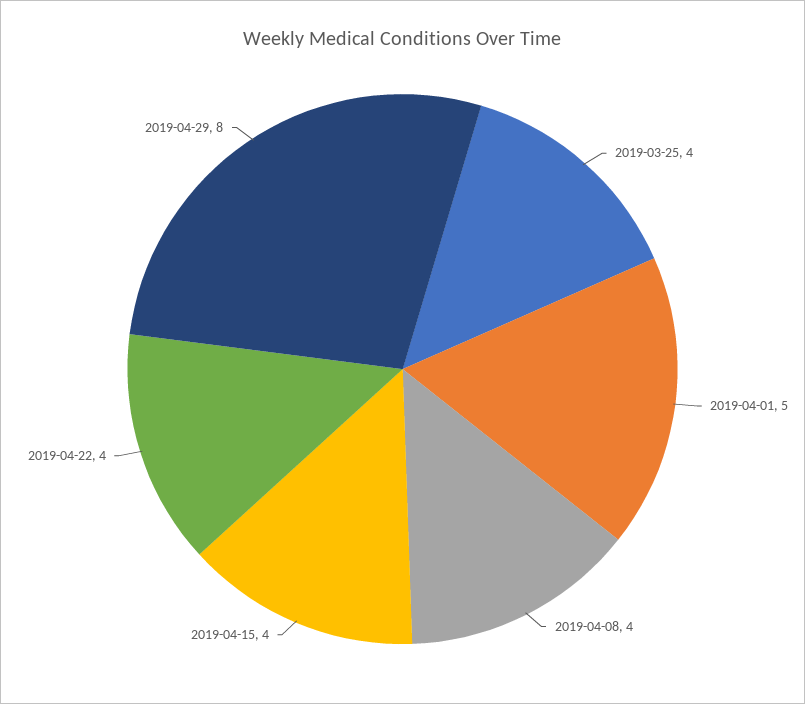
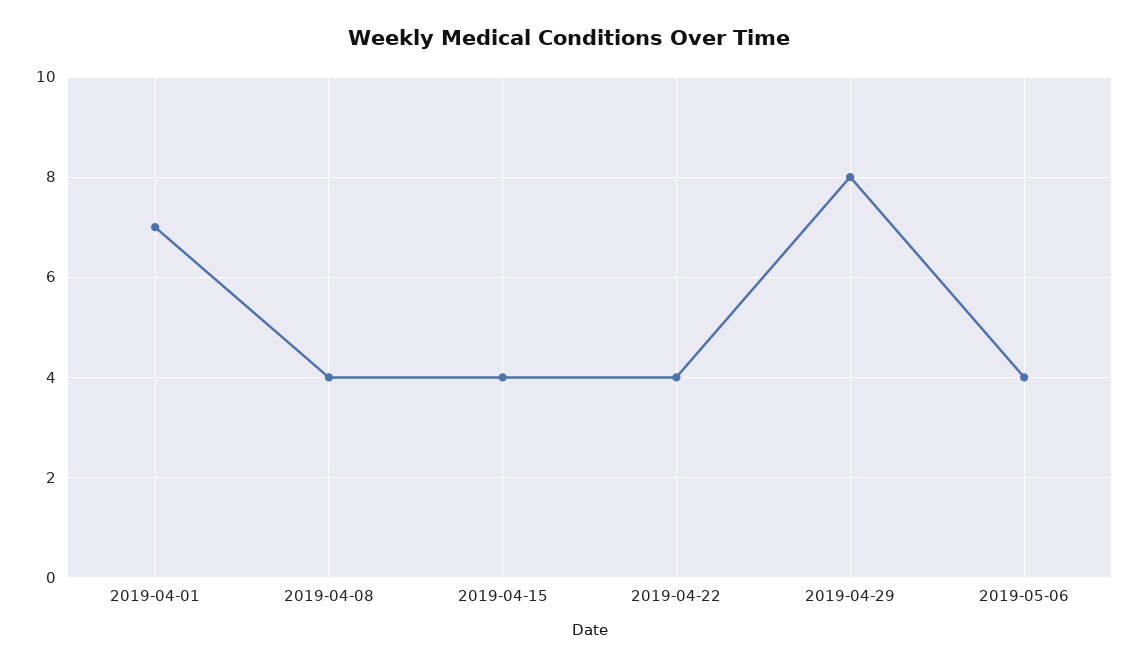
2019-03-25: 4 -> none
2019-04-01: 5 -> 7
2019-05-06: none -> 4

